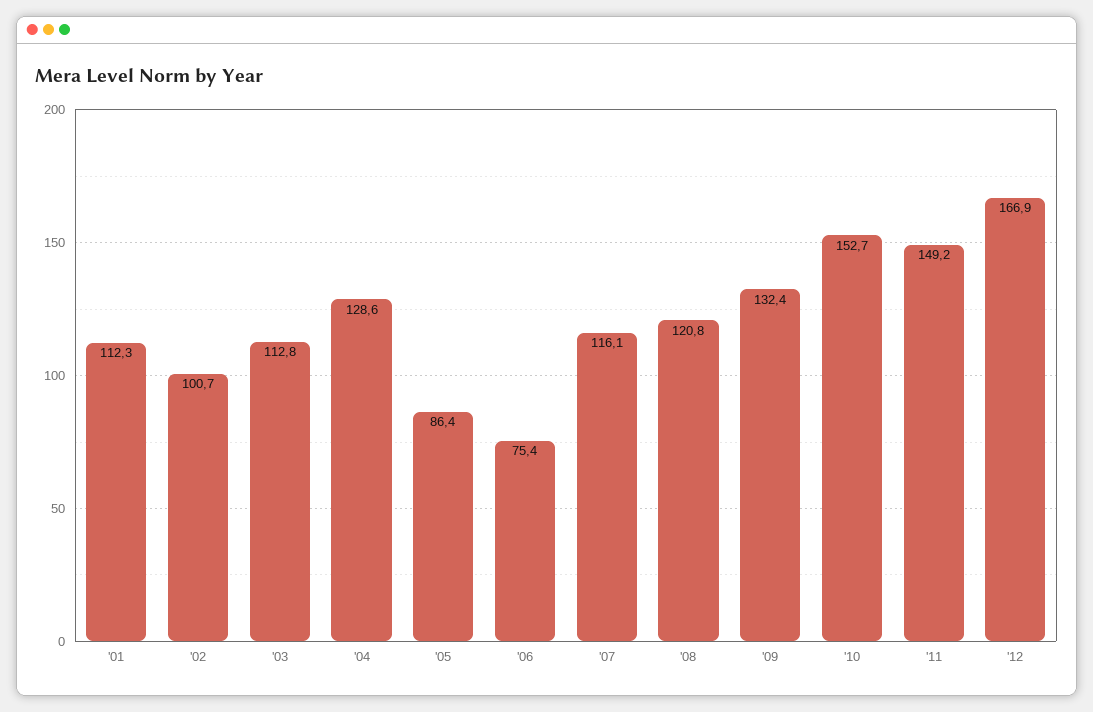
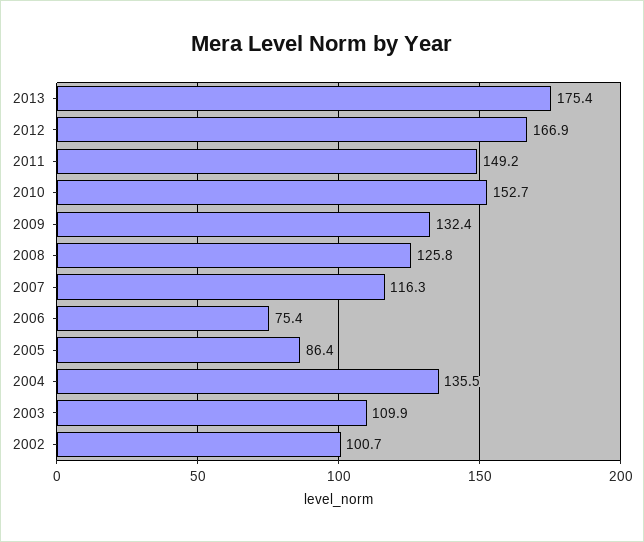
'01: 112.3 -> none
'03: 112.8 -> 109.9
'04: 128.6 -> 135.5
'07: 116.1 -> 116.3
'08: 120.8 -> 125.8
2013: none -> 175.4

